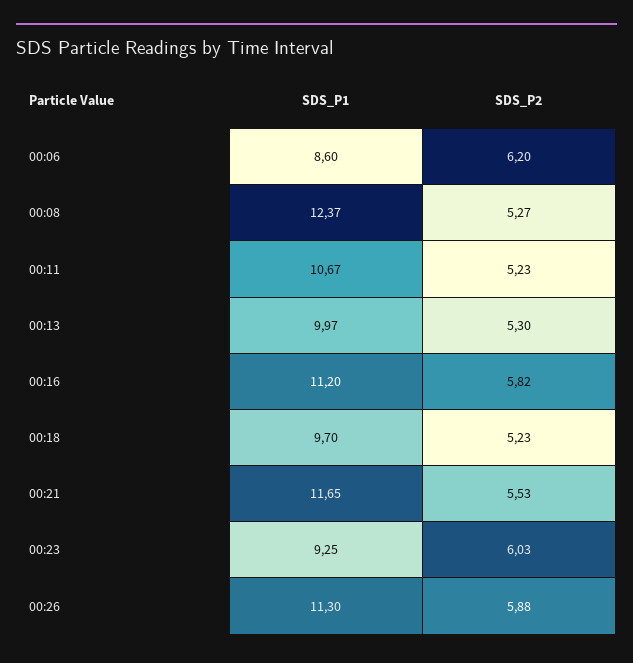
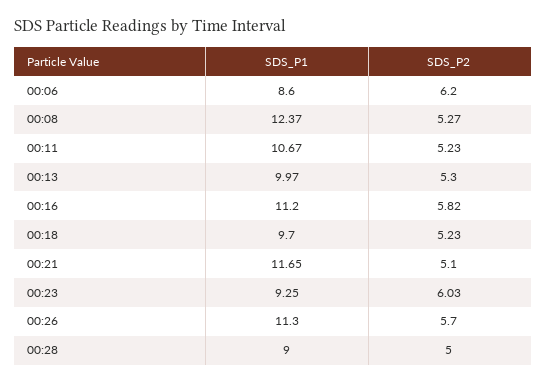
SDS_P2, 00:21: 5.53 -> 5.1
SDS_P2, 00:26: 5.88 -> 5.7
SDS_P1, 00:28: none -> 9
SDS_P2, 00:28: none -> 5

